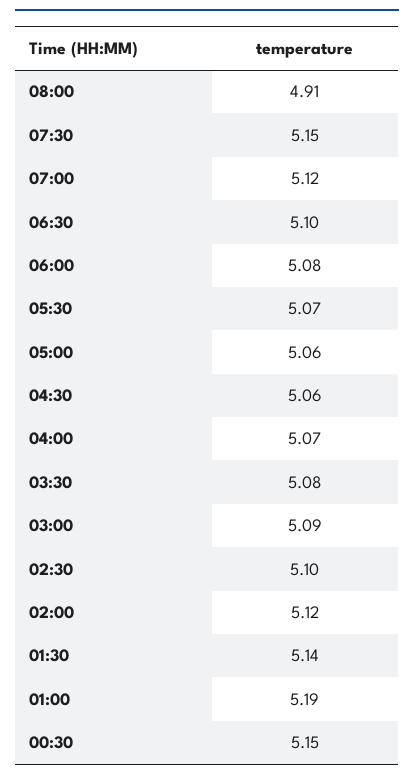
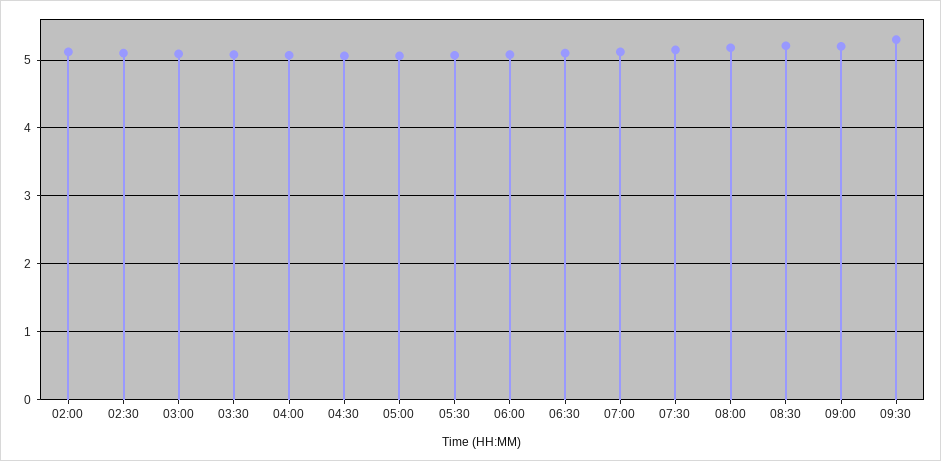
08:00: 4.91 -> 5.2
01:30: 5.14 -> none
01:00: 5.19 -> none
00:30: 5.15 -> none
08:30: none -> 5.2
09:00: none -> 5.2
09:30: none -> 5.3

